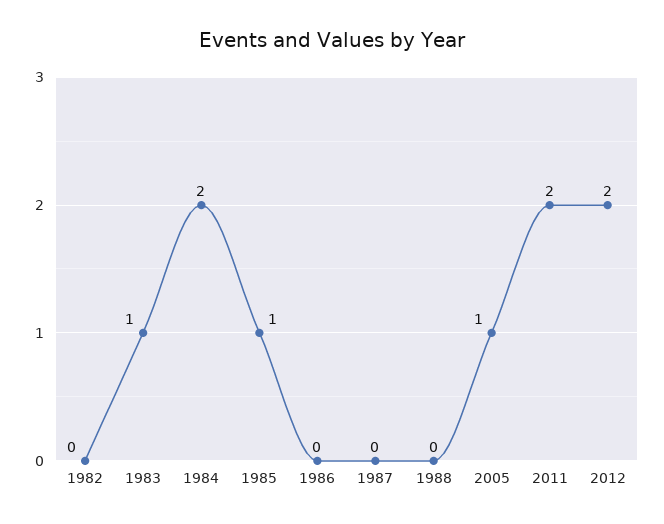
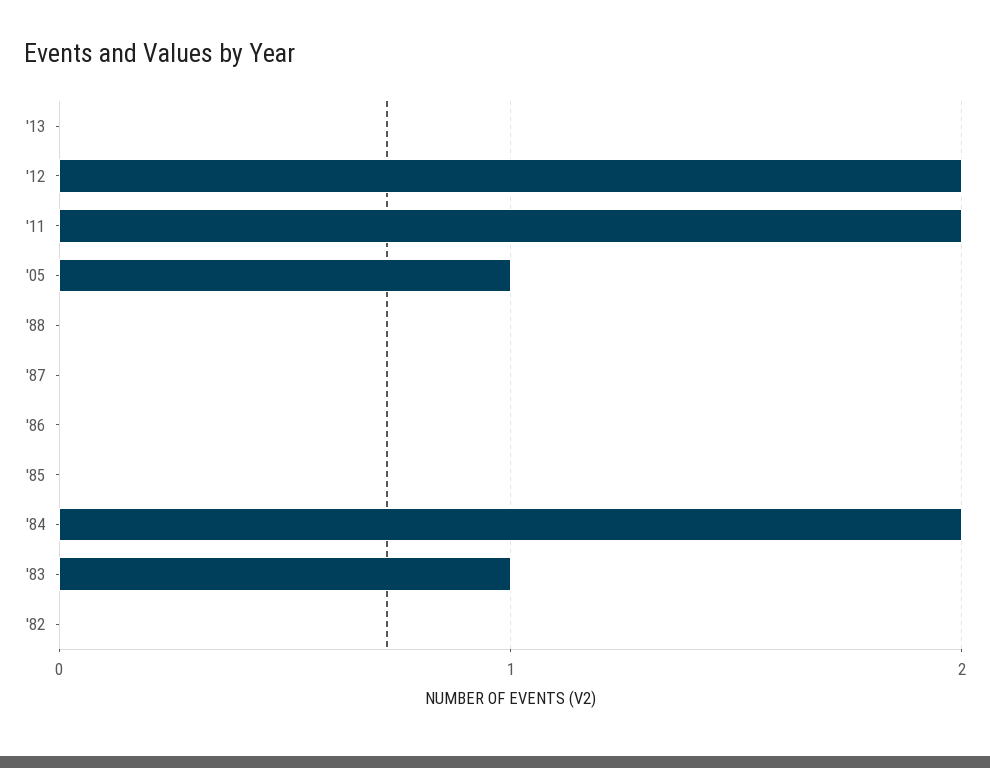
1985: 1 -> 0
'13: none -> 0

